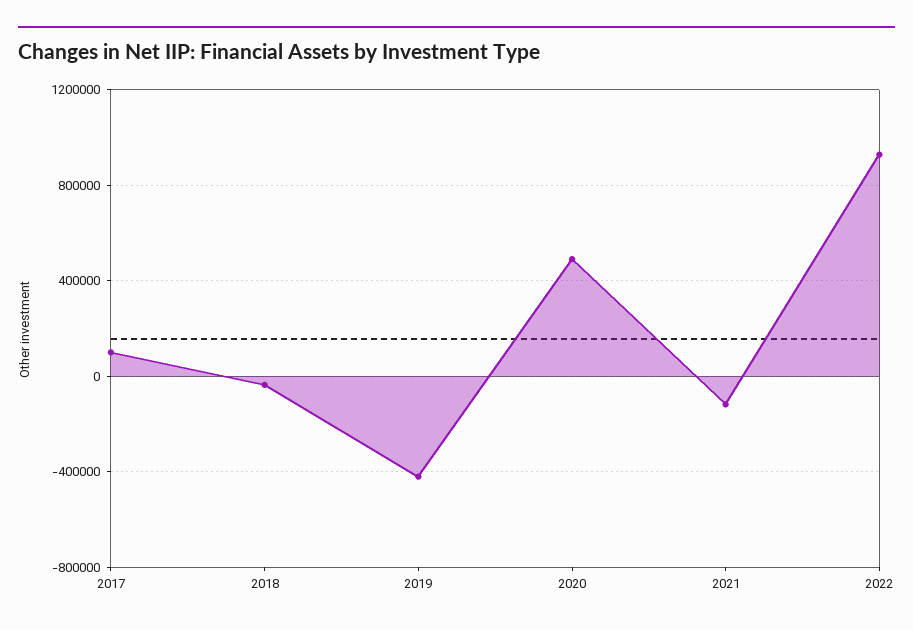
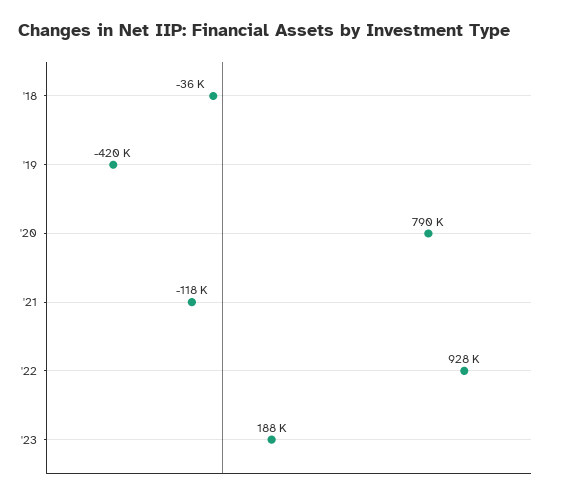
2017: 100000 -> none
2020: 500000 -> 790000
'23: none -> 188000

